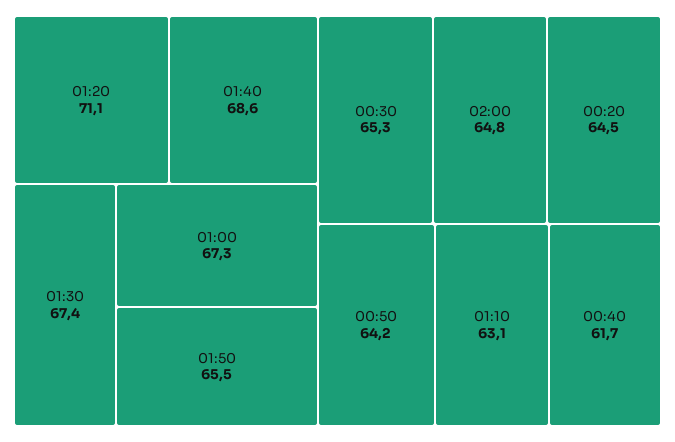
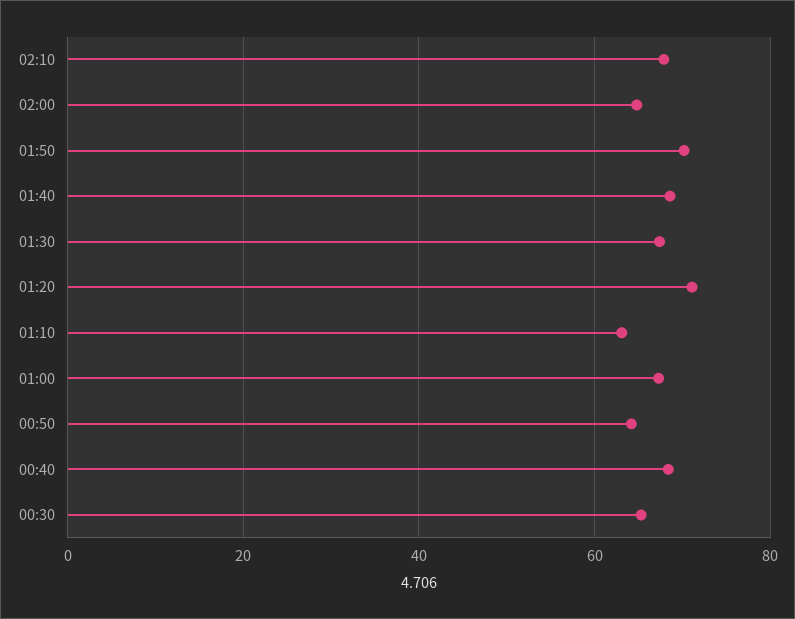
01:50: 65.5 -> 70
00:20: 64.5 -> none
00:40: 61.7 -> 68
02:10: none -> 68

